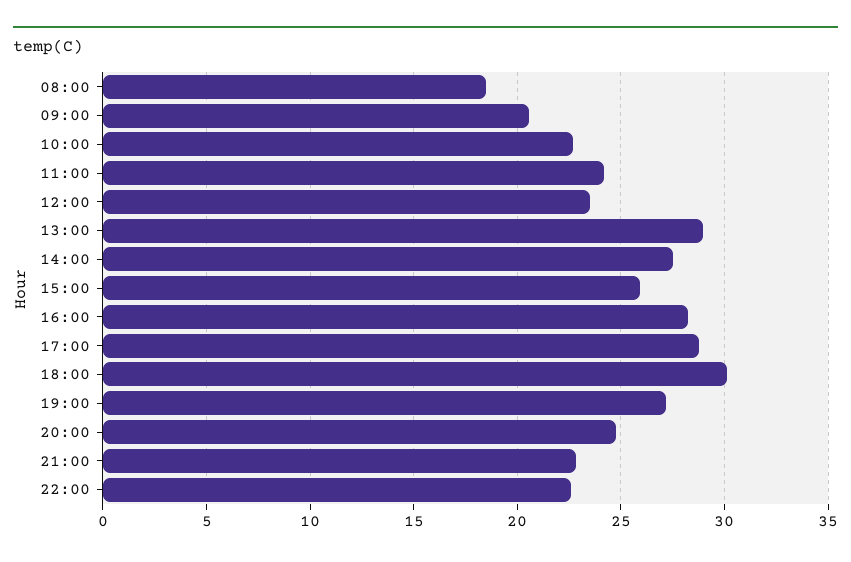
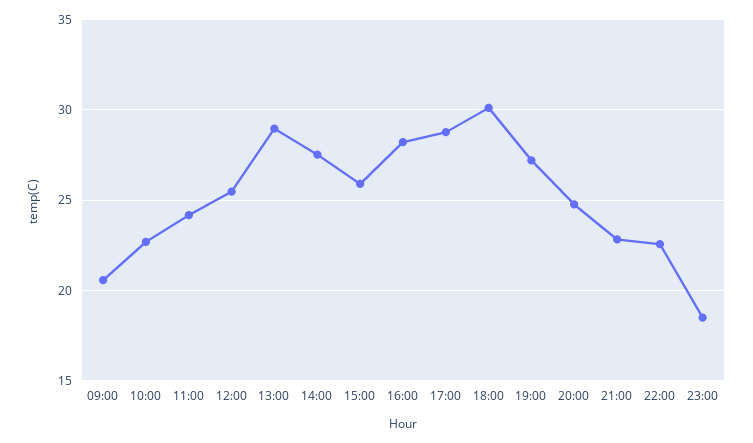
08:00: 18.5 -> none
12:00: 23.5 -> 25.5
23:00: none -> 18.5

